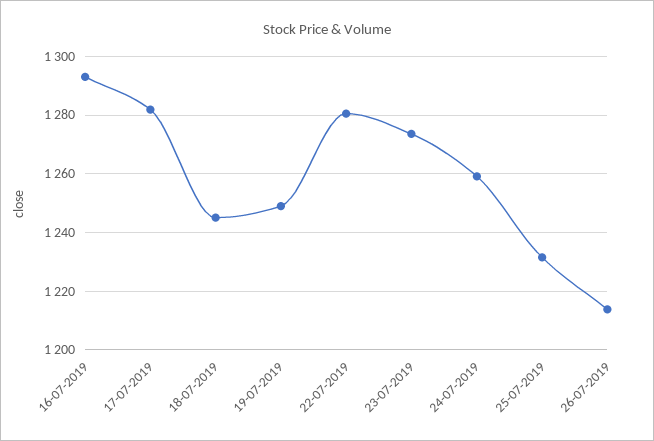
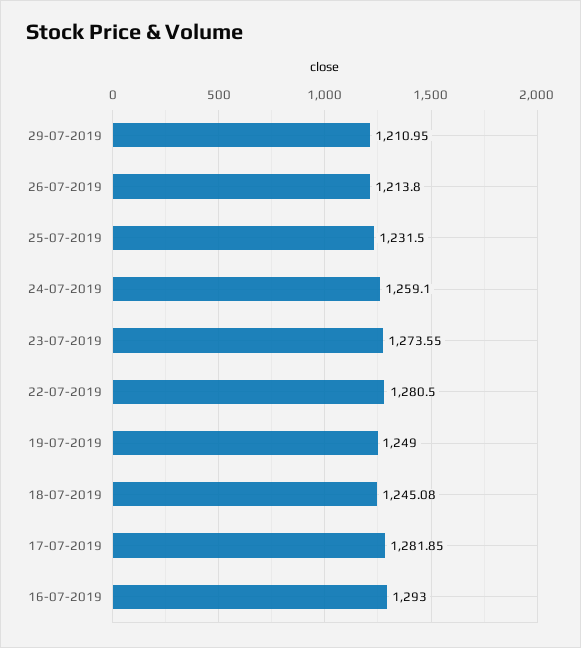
29-07-2019: none -> 1210.95

